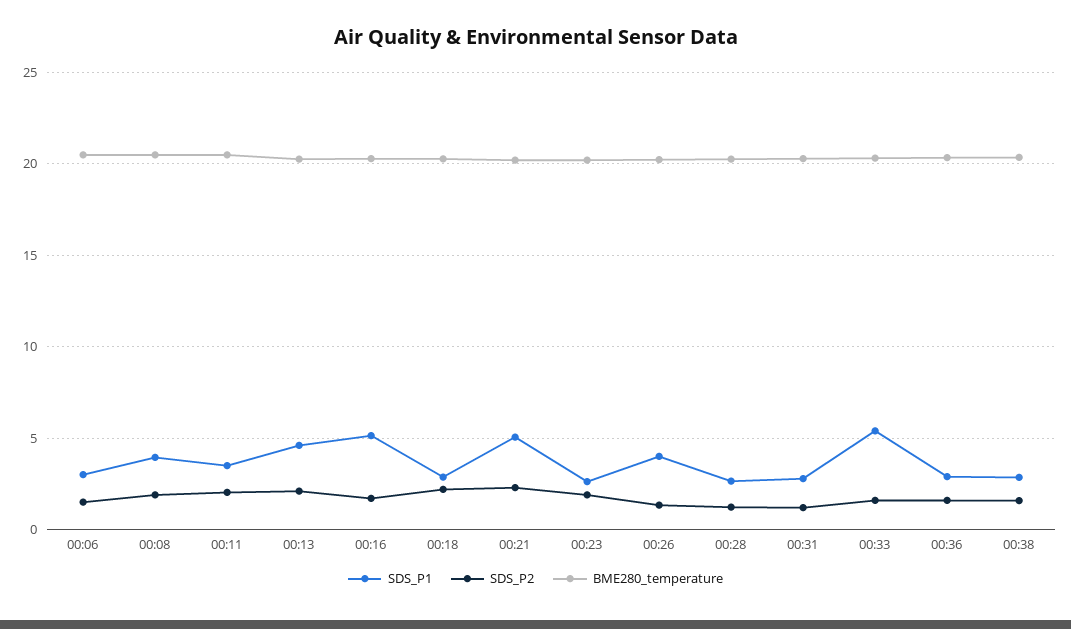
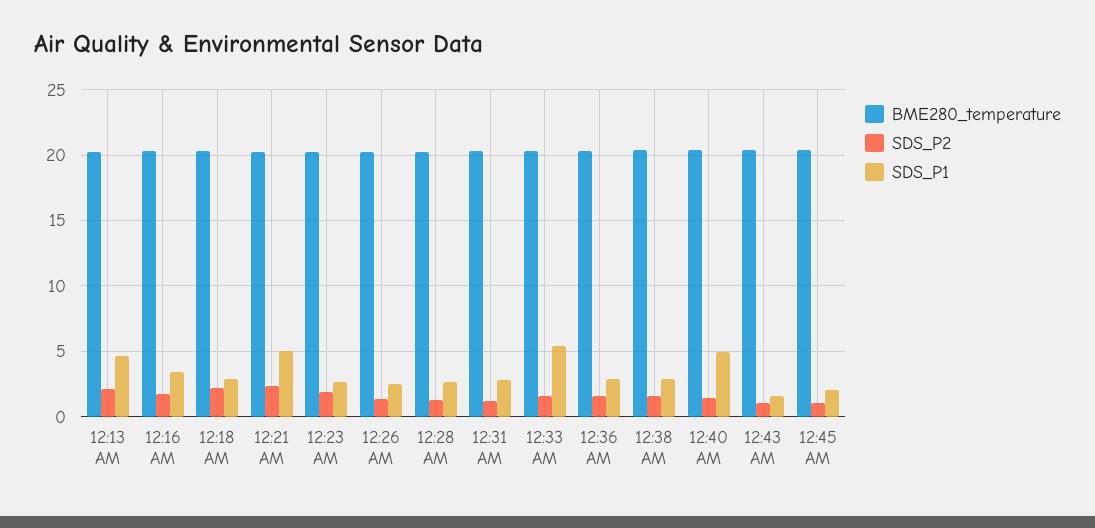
SDS_P1, 00:06: 3 -> none
SDS_P2, 00:06: 1.5 -> none
BME280_temperature, 00:06: 20.5 -> none
SDS_P1, 00:08: 4 -> none
SDS_P2, 00:08: 2 -> none
BME280_temperature, 00:08: 20.5 -> none
SDS_P1, 00:11: 3.5 -> none
SDS_P2, 00:11: 2 -> none
BME280_temperature, 00:11: 20.5 -> none
SDS_P1, 00:16: 5 -> 3.5
SDS_P1, 00:26: 4 -> 2.5
BME280_temperature, 12:40 AM: none -> 20.5
SDS_P2, 12:40 AM: none -> 1.5
SDS_P1, 12:40 AM: none -> 5
BME280_temperature, 12:43 AM: none -> 20.5
SDS_P2, 12:43 AM: none -> 1
SDS_P1, 12:43 AM: none -> 1.5
BME280_temperature, 12:45 AM: none -> 20.5
SDS_P2, 12:45 AM: none -> 1
SDS_P1, 12:45 AM: none -> 2

